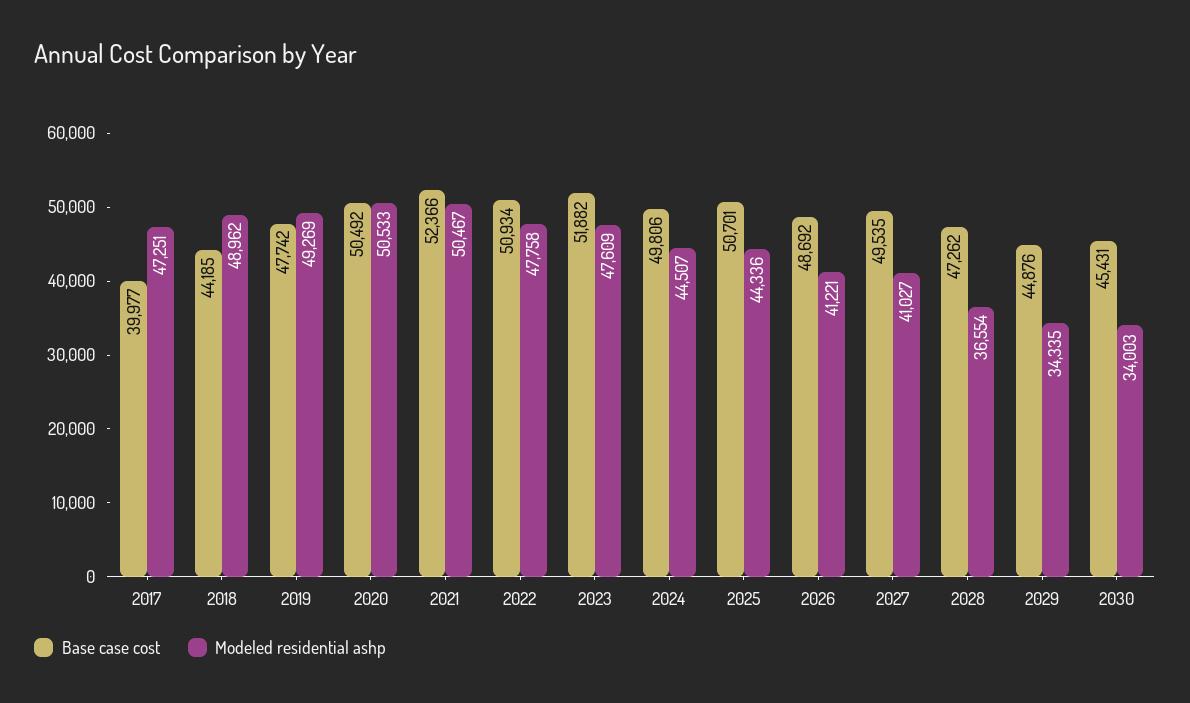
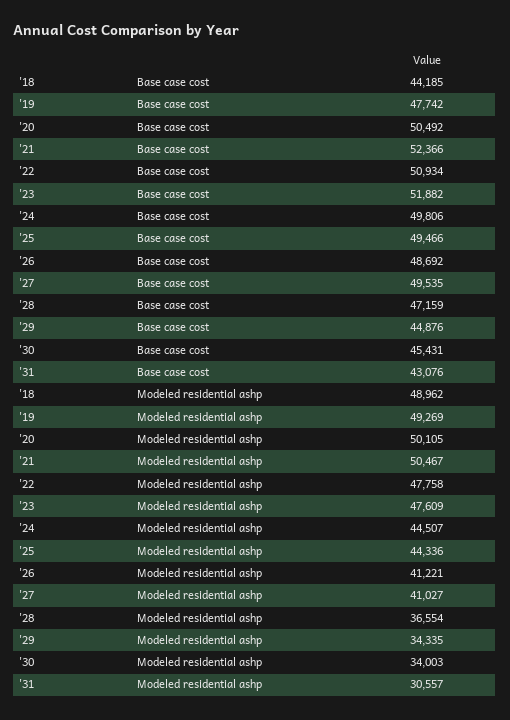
Base case cost, 2017: 39977 -> none
Modeled residential ashp, 2017: 47251 -> none
Modeled residential ashp, 2020: 50533 -> 50105
Base case cost, 2025: 50701 -> 49466
Base case cost, 2028: 47262 -> 47159
Base case cost, '31: none -> 43076
Modeled residential ashp, '31: none -> 30557

